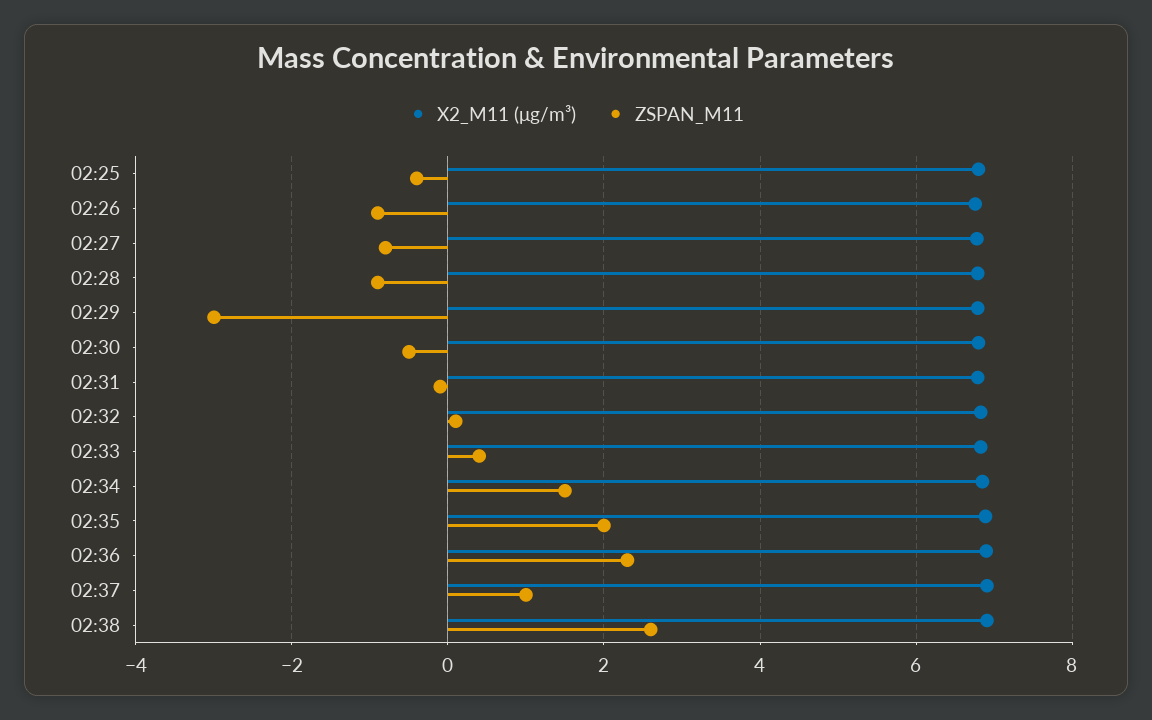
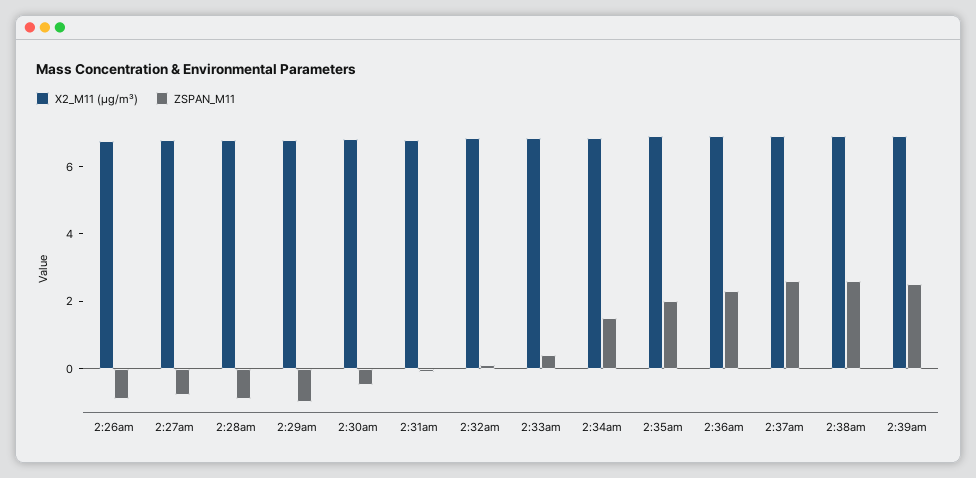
X2_M11 (μg/m³), 02:25: 6.8 -> none
ZSPAN_M11, 02:25: -0.4 -> none
ZSPAN_M11, 02:29: -3 -> -1
ZSPAN_M11, 02:37: 1 -> 2.5
X2_M11 (μg/m³), 2:39am: none -> 7
ZSPAN_M11, 2:39am: none -> 2.5

